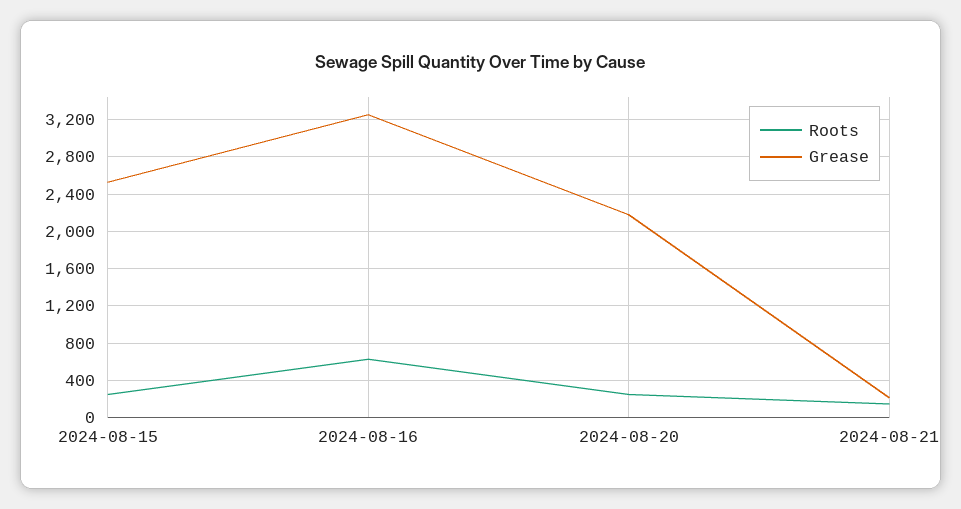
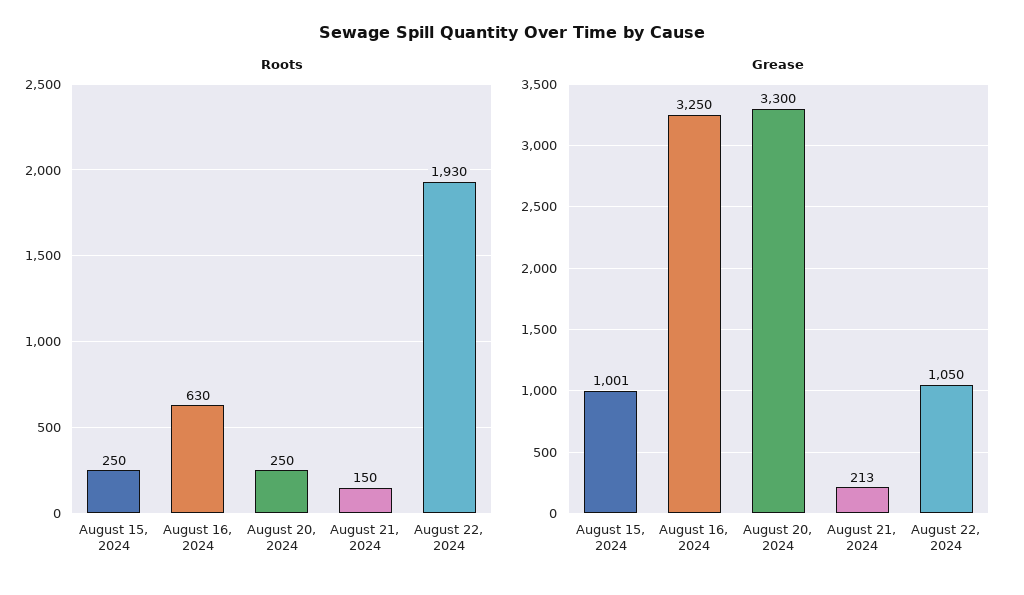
Grease, 2024-08-15: 2500 -> 1001
Grease, 2024-08-20: 2200 -> 3300
Roots, August 22, 2024: none -> 1930
Grease, August 22, 2024: none -> 1050

